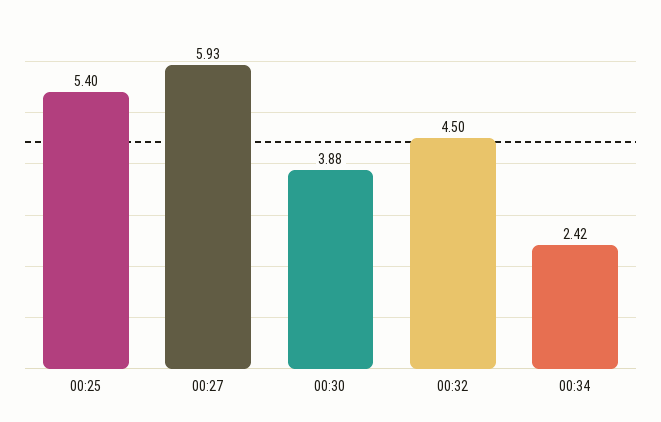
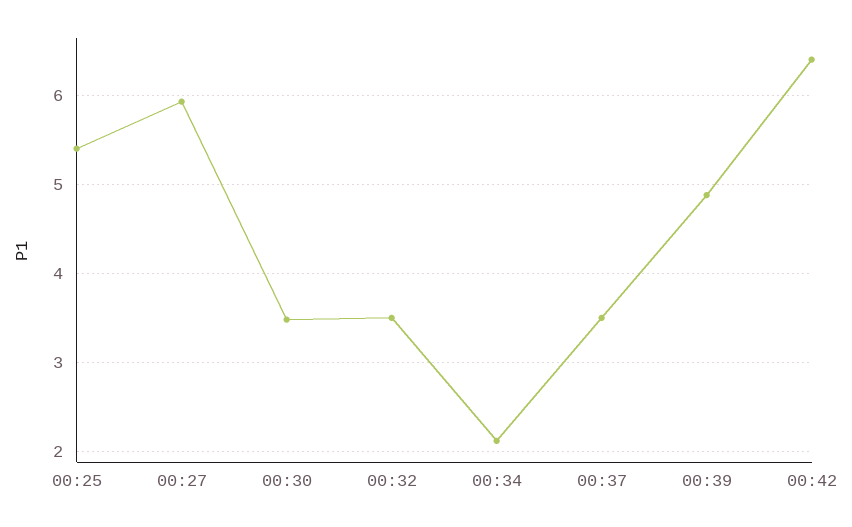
00:30: 3.88 -> 3.5
00:32: 4.5 -> 3.5
00:34: 2.42 -> 2.1
00:37: none -> 3.5
00:39: none -> 4.9
00:42: none -> 6.4

